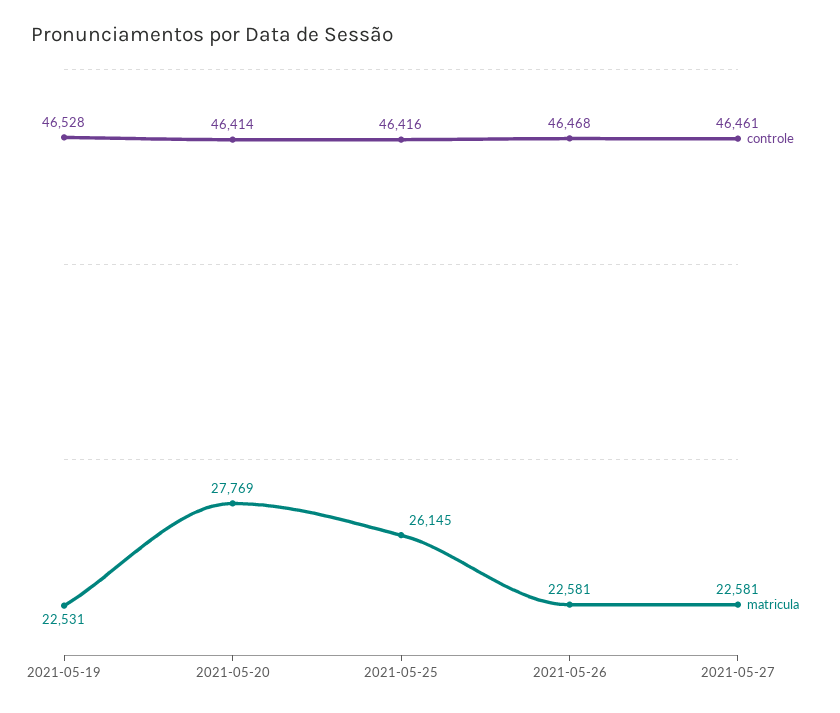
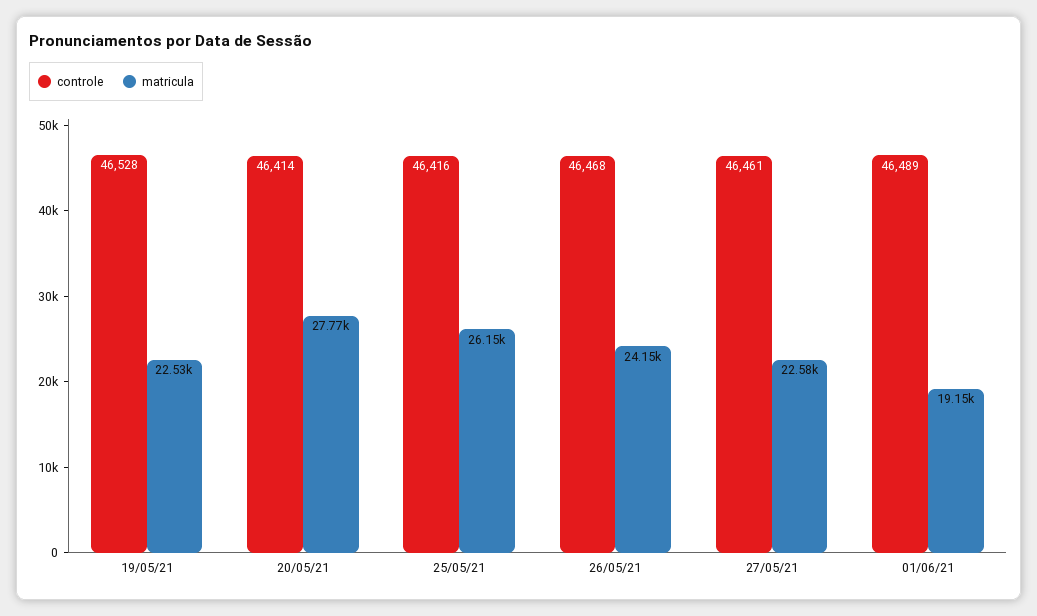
matricula, 2021-05-26: 22581 -> 24150
controle, 01/06/21: none -> 46489
matricula, 01/06/21: none -> 19150

